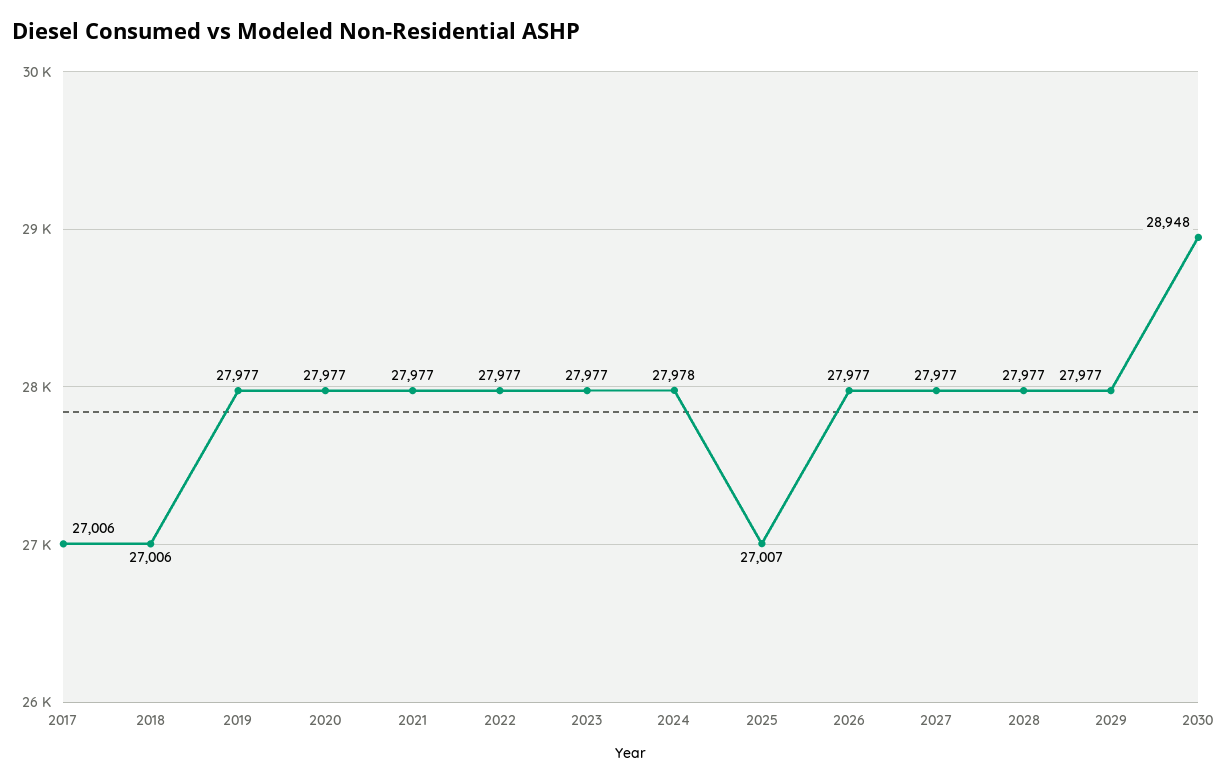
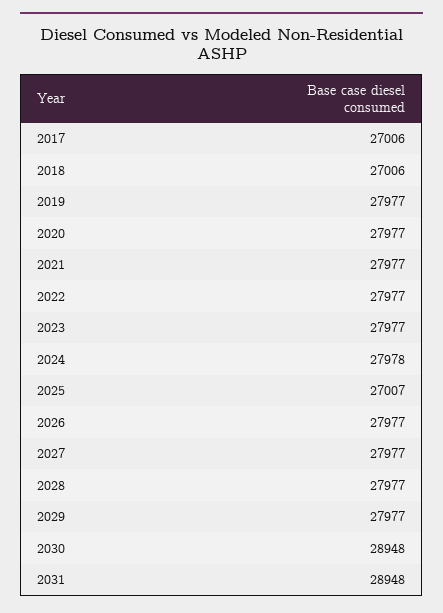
2031: none -> 28948

